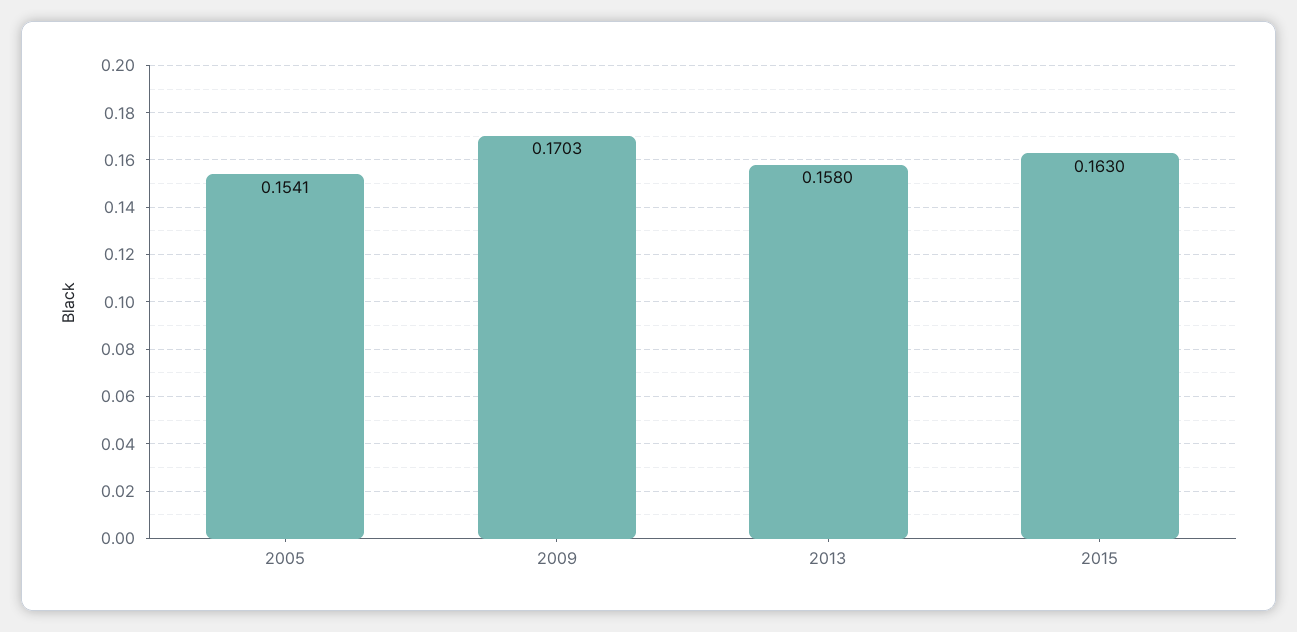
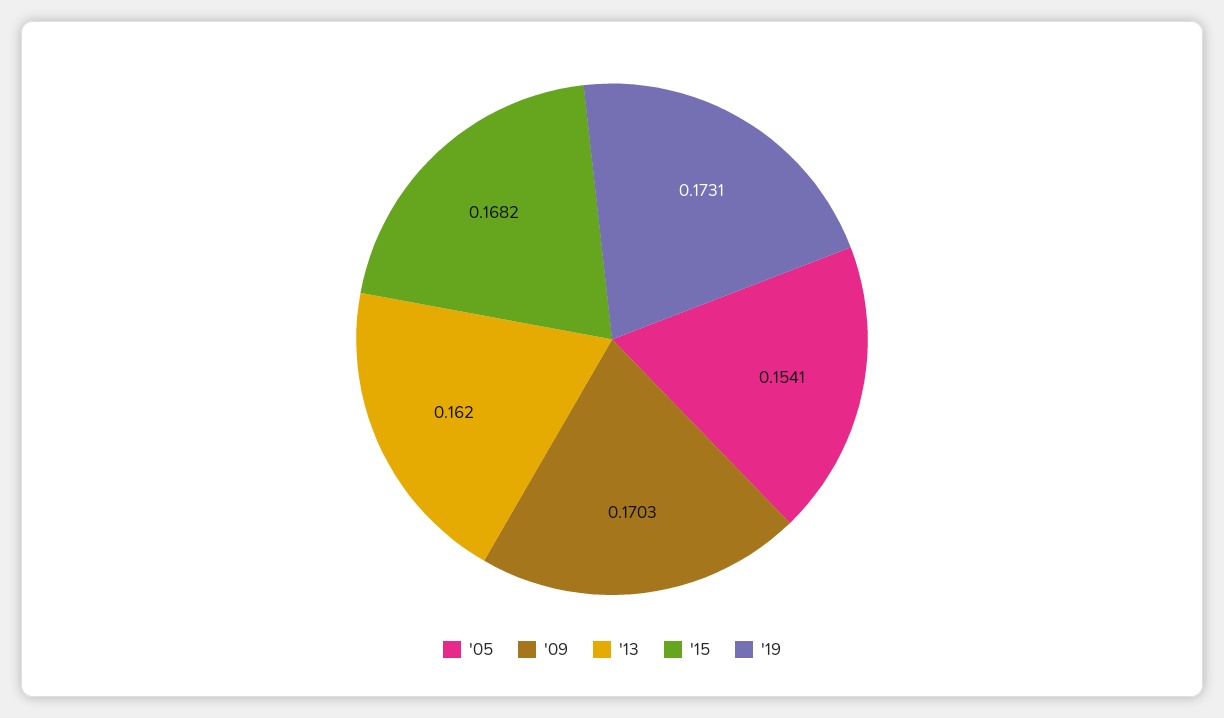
2013: 0.158 -> 0.162
2015: 0.163 -> 0.1682
'19: none -> 0.1731

